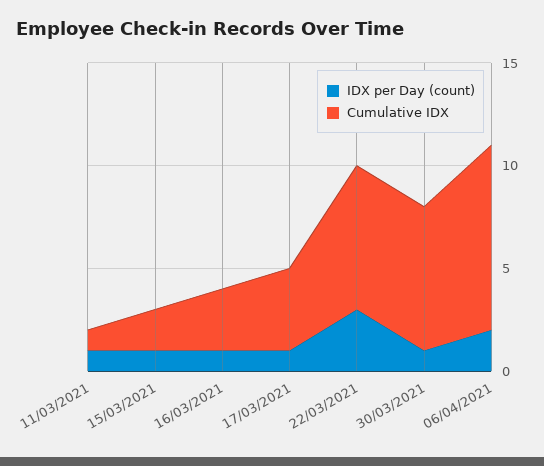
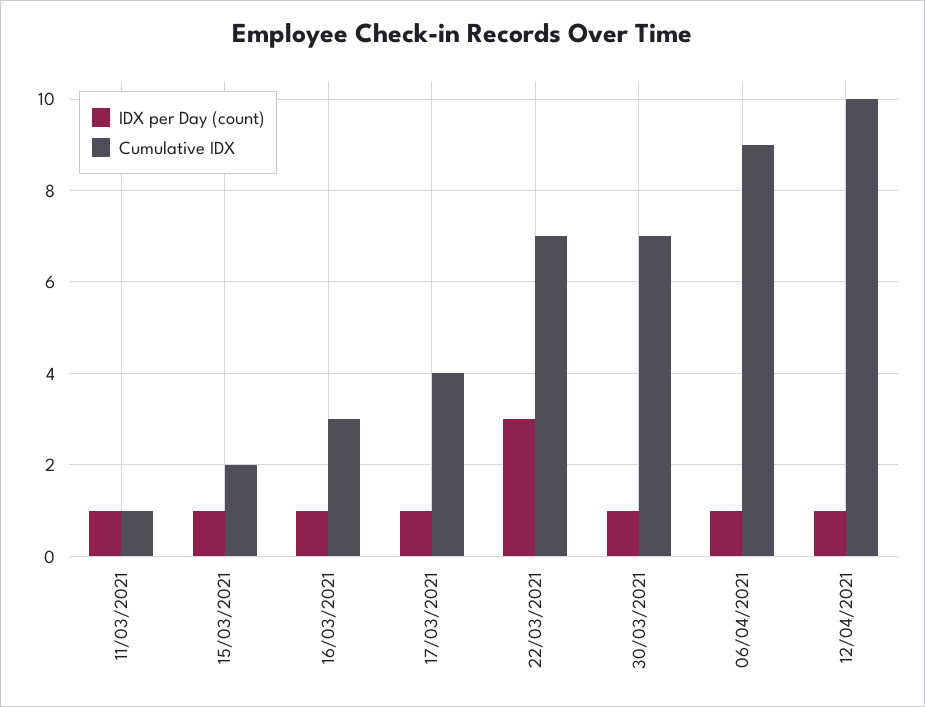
IDX per Day (count), 06/04/2021: 2 -> 1
IDX per Day (count), 12/04/2021: none -> 1
Cumulative IDX, 12/04/2021: none -> 10

